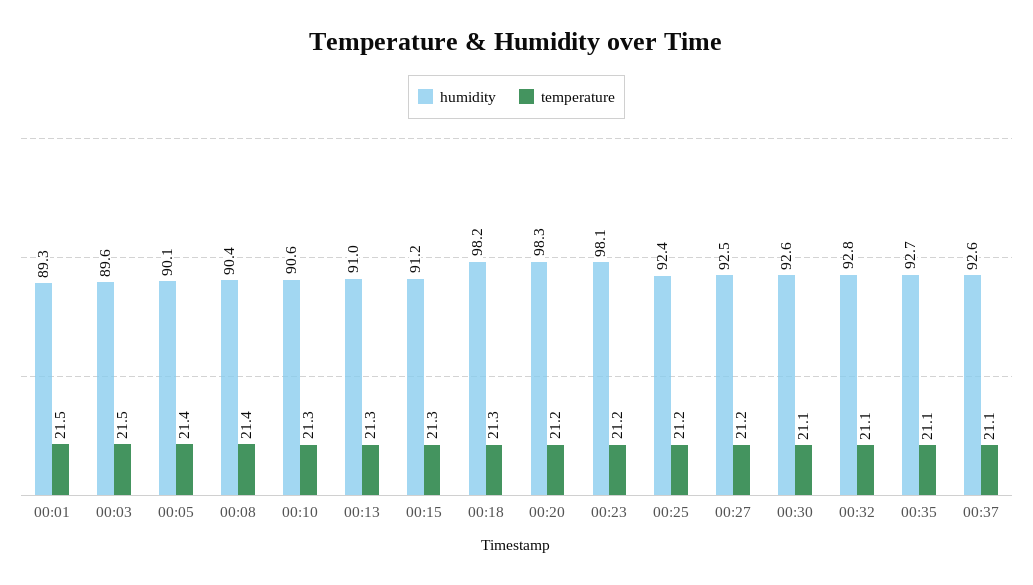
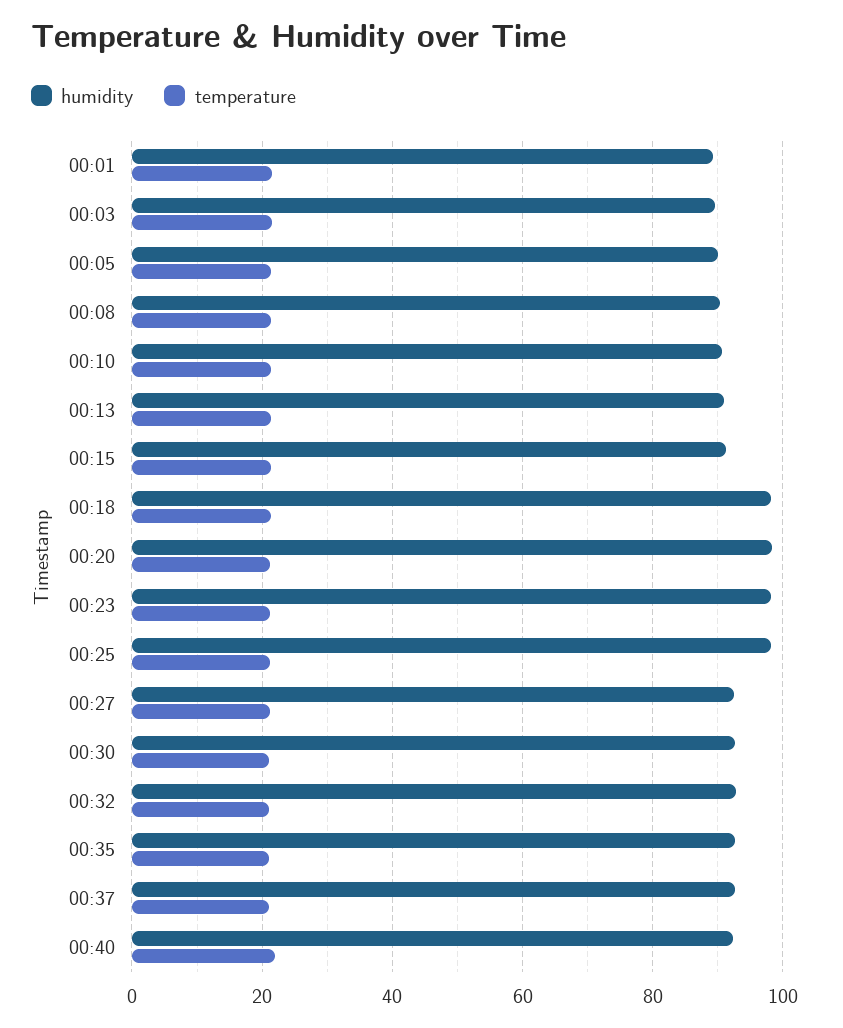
humidity, 00:25: 92.4 -> 98
humidity, 00:40: none -> 92
temperature, 00:40: none -> 22

